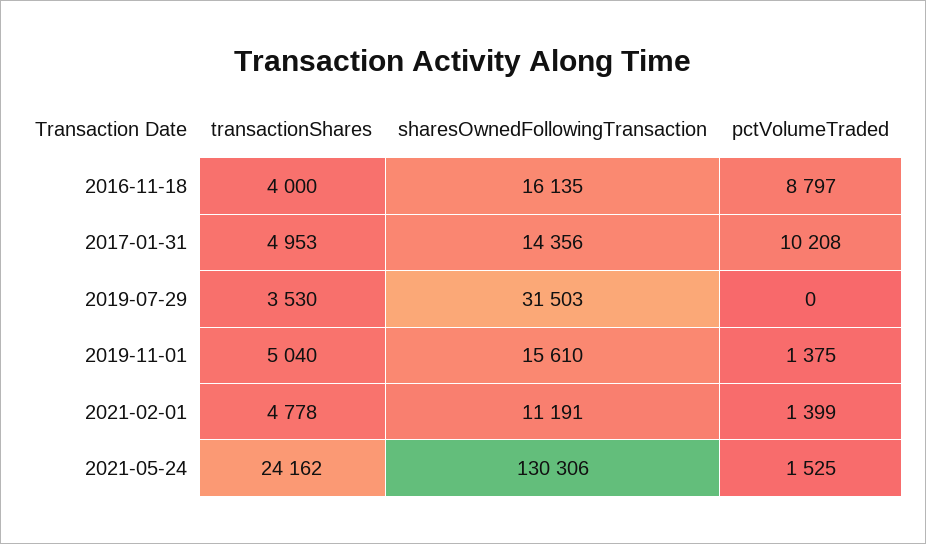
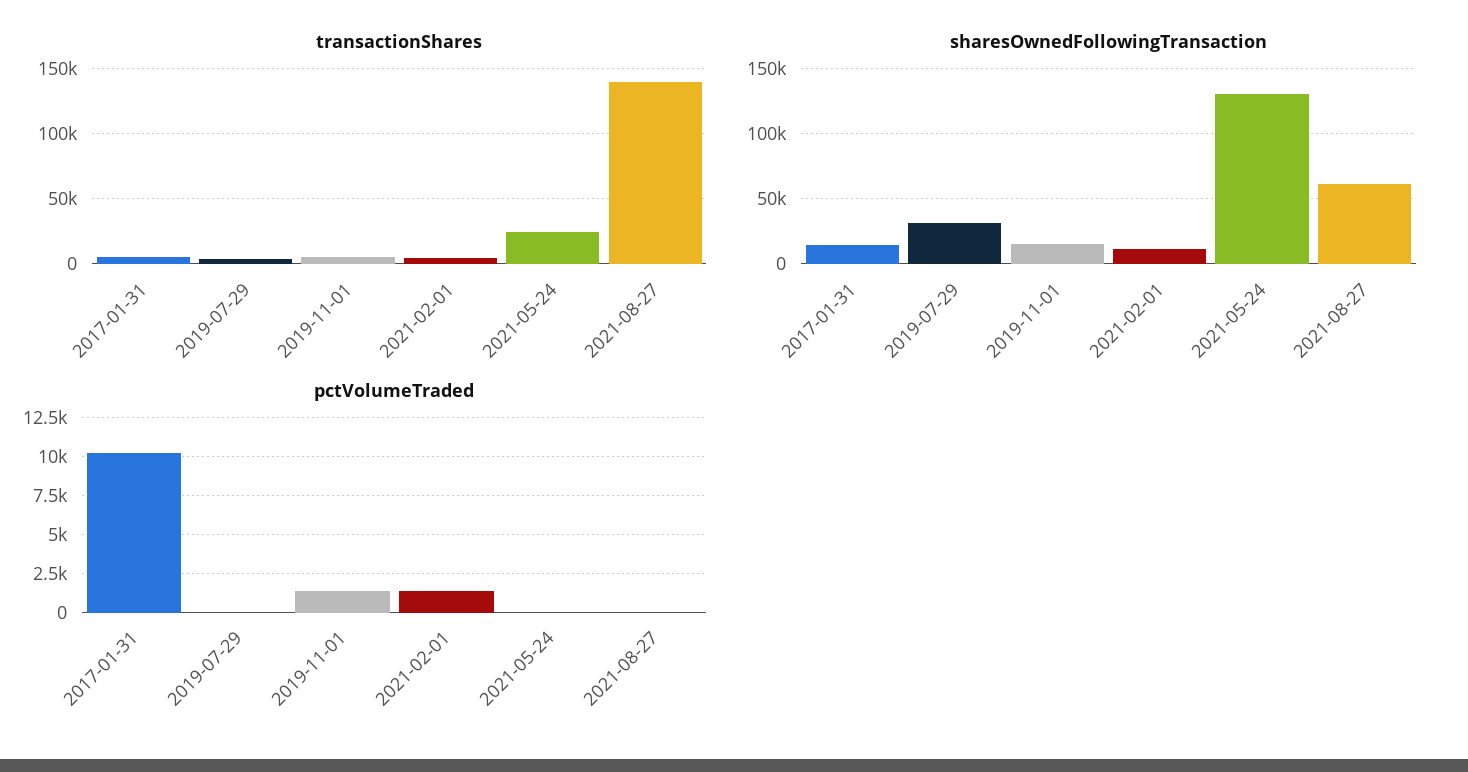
transactionShares, 2016-11-18: 4000 -> none
sharesOwnedFollowingTransaction, 2016-11-18: 16135 -> none
pctVolumeTraded, 2016-11-18: 8797 -> none
pctVolumeTraded, 2021-05-24: 1525 -> 0
transactionShares, 2021-08-27: none -> 140000
sharesOwnedFollowingTransaction, 2021-08-27: none -> 60000
pctVolumeTraded, 2021-08-27: none -> 0

